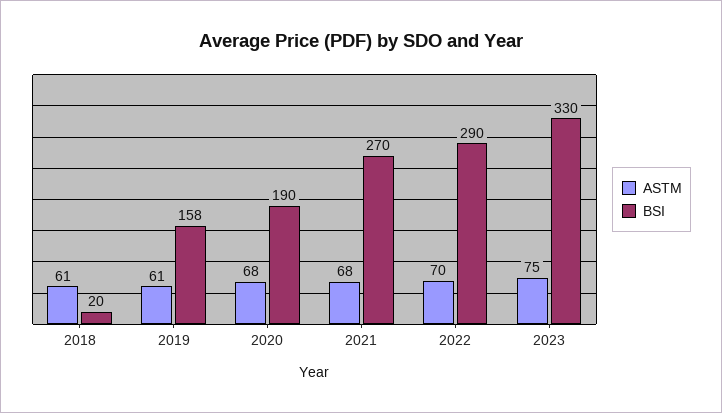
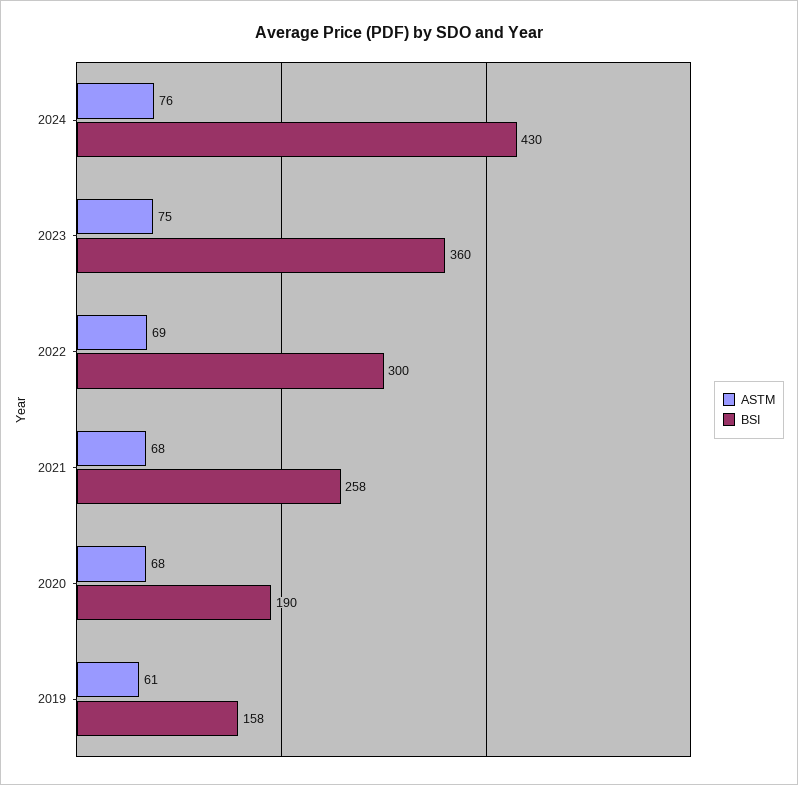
ASTM, 2018: 61 -> none
BSI, 2018: 20 -> none
BSI, 2021: 270 -> 258
ASTM, 2022: 70 -> 69
BSI, 2022: 290 -> 300
BSI, 2023: 330 -> 360
ASTM, 2024: none -> 76
BSI, 2024: none -> 430

